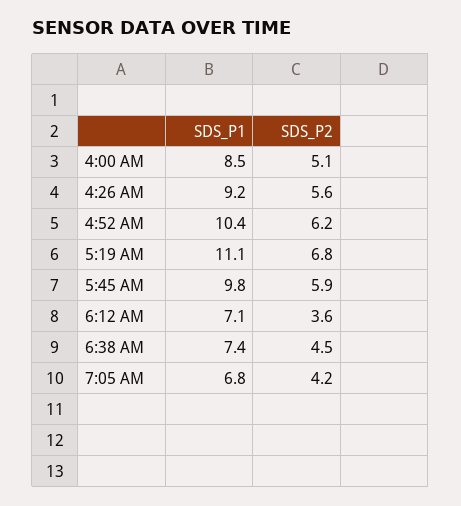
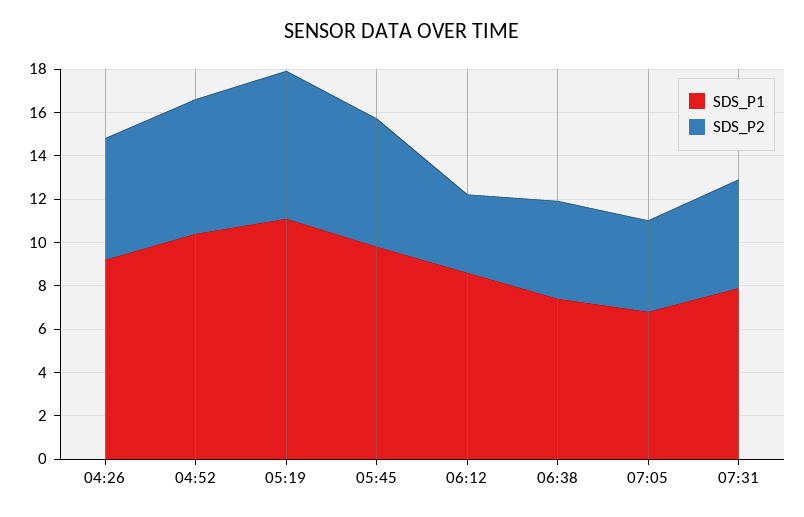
SDS_P1, 4:00 AM: 8.5 -> none
SDS_P2, 4:00 AM: 5.1 -> none
SDS_P1, 6:12 AM: 7.1 -> 8.5
SDS_P1, 07:31: none -> 8
SDS_P2, 07:31: none -> 5

